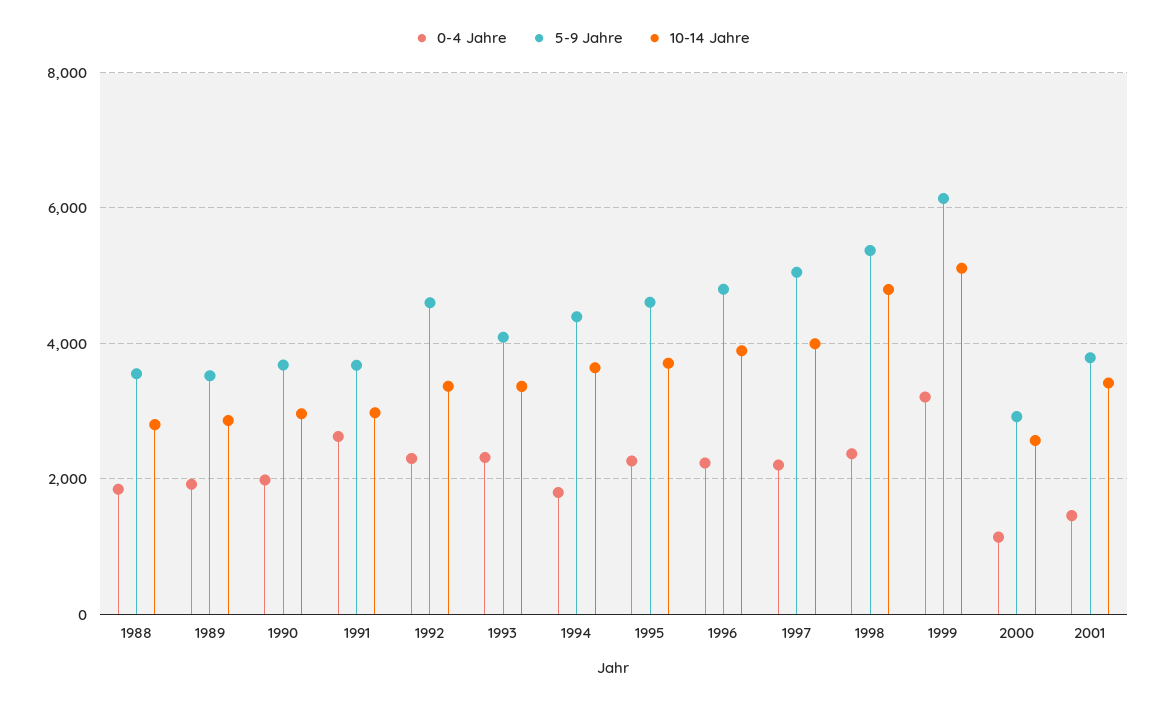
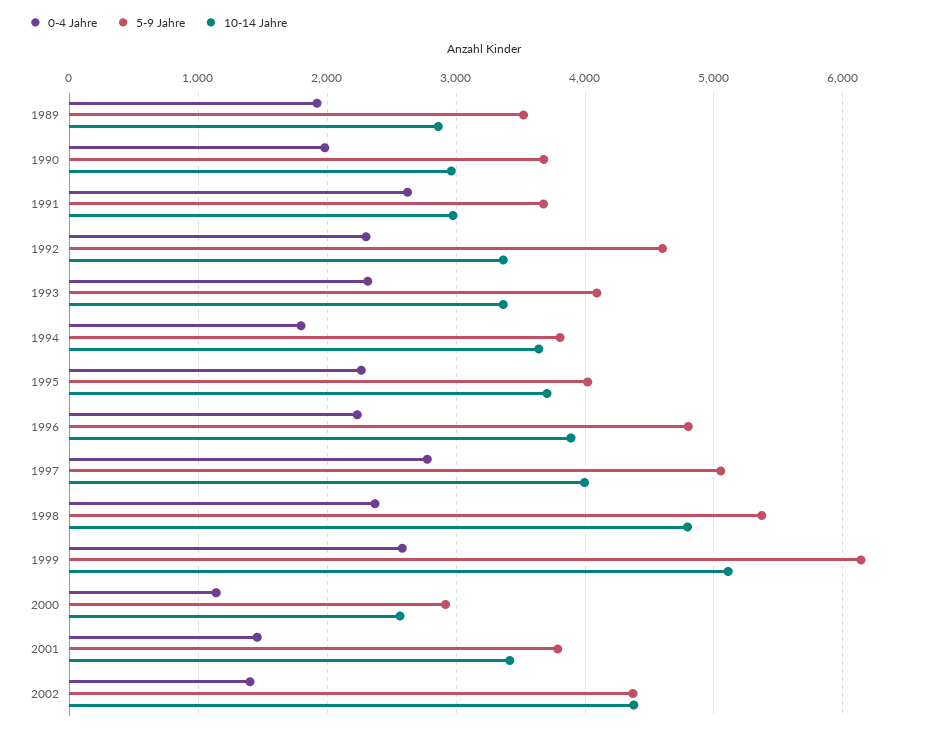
0-4 Jahre, 1988: 1800 -> none
5-9 Jahre, 1988: 3600 -> none
10-14 Jahre, 1988: 2800 -> none
5-9 Jahre, 1994: 4400 -> 3800
5-9 Jahre, 1995: 4600 -> 4000
0-4 Jahre, 1997: 2200 -> 2800
0-4 Jahre, 1999: 3200 -> 2600
0-4 Jahre, 2002: none -> 1400
5-9 Jahre, 2002: none -> 4400
10-14 Jahre, 2002: none -> 4400

